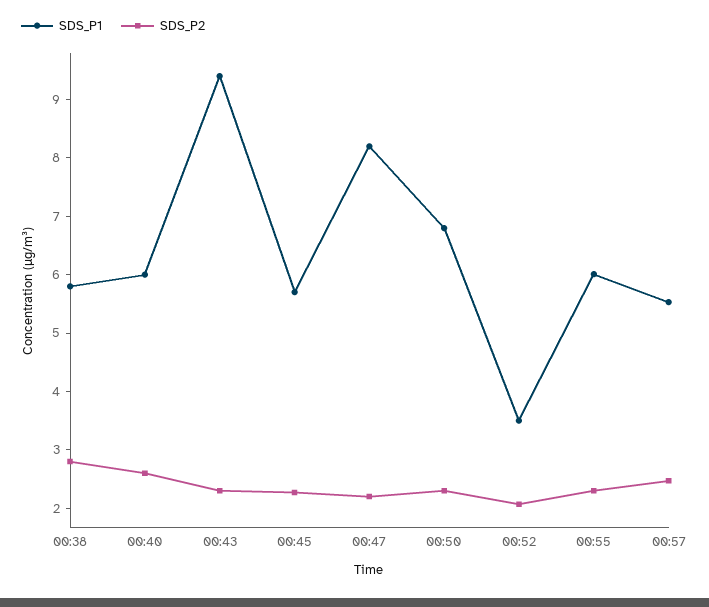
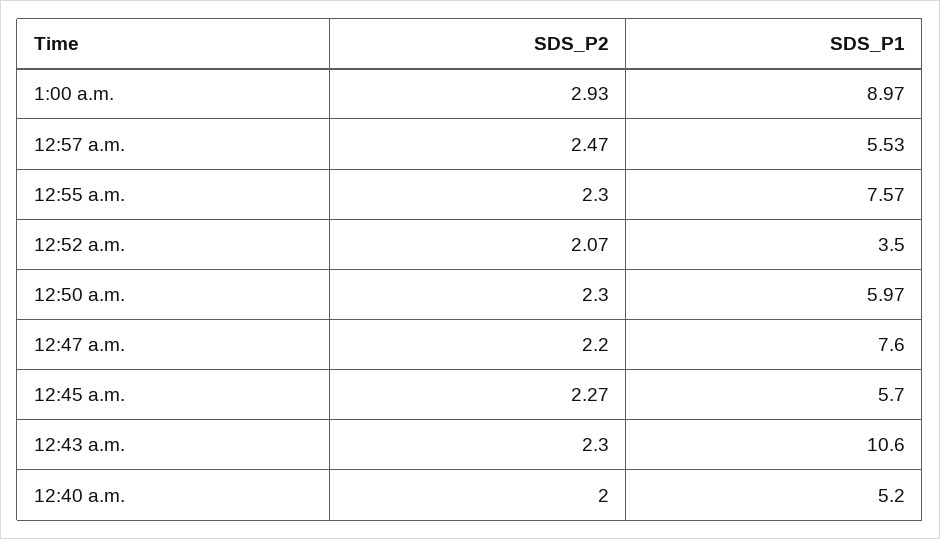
SDS_P1, 00:38: 5.8 -> none
SDS_P2, 00:38: 2.8 -> none
SDS_P1, 00:40: 6 -> 5.2
SDS_P2, 00:40: 2.6 -> 2
SDS_P1, 00:43: 9.4 -> 10.6
SDS_P1, 00:47: 8.2 -> 7.6
SDS_P1, 00:50: 6.8 -> 5.97
SDS_P1, 00:55: 6 -> 7.57
SDS_P2, 1:00 a.m.: none -> 2.93
SDS_P1, 1:00 a.m.: none -> 8.97

